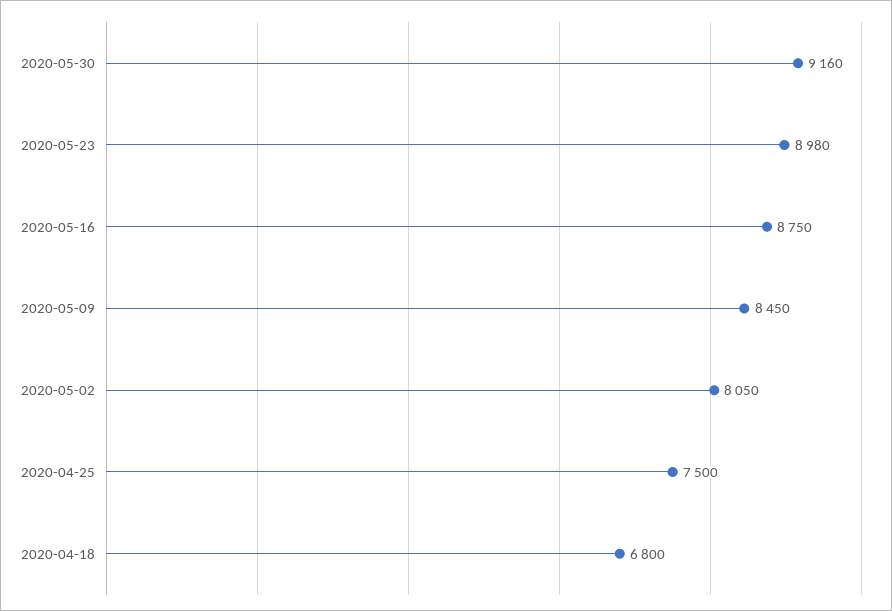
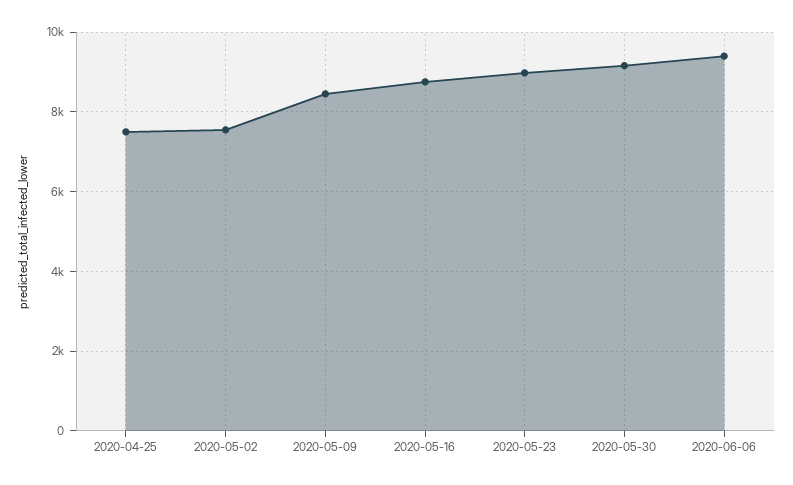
2020-05-02: 8050 -> 7600
2020-04-18: 6800 -> none
2020-06-06: none -> 9400

